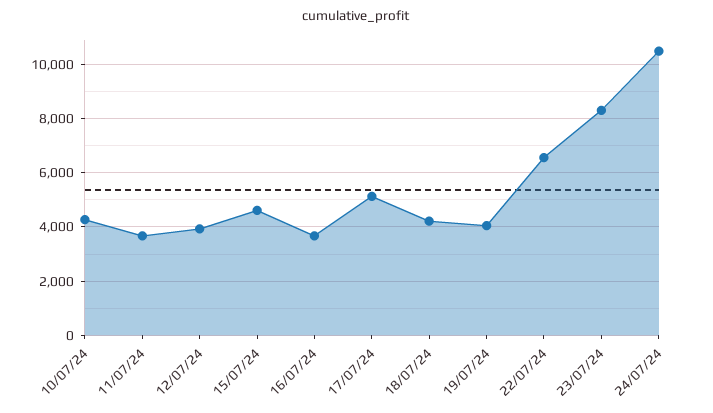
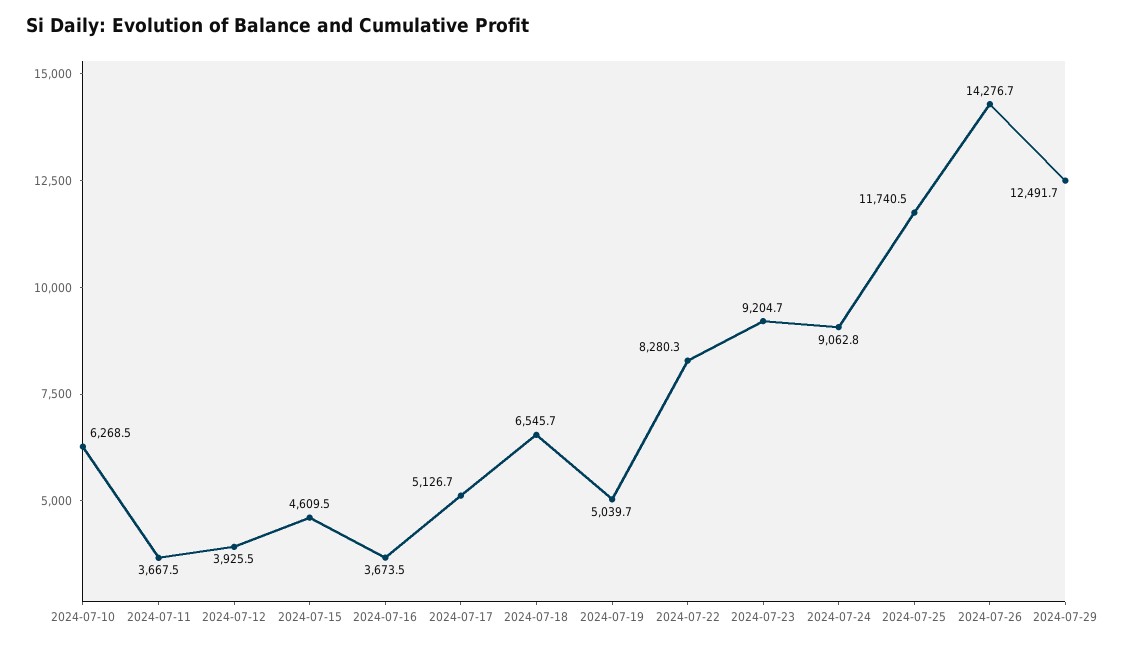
10/07/24: 4250 -> 6268.5
18/07/24: 4250 -> 6545.7
19/07/24: 4000 -> 5039.7
22/07/24: 6500 -> 8280.3
23/07/24: 8250 -> 9204.7
24/07/24: 10500 -> 9062.8
2024-07-25: none -> 11740.5
2024-07-26: none -> 14276.7
2024-07-29: none -> 12491.7

